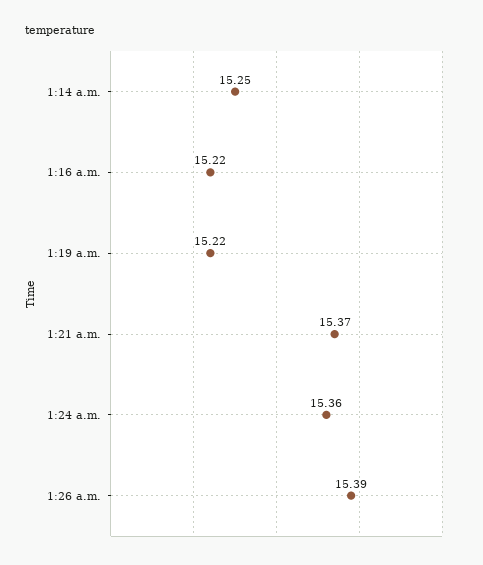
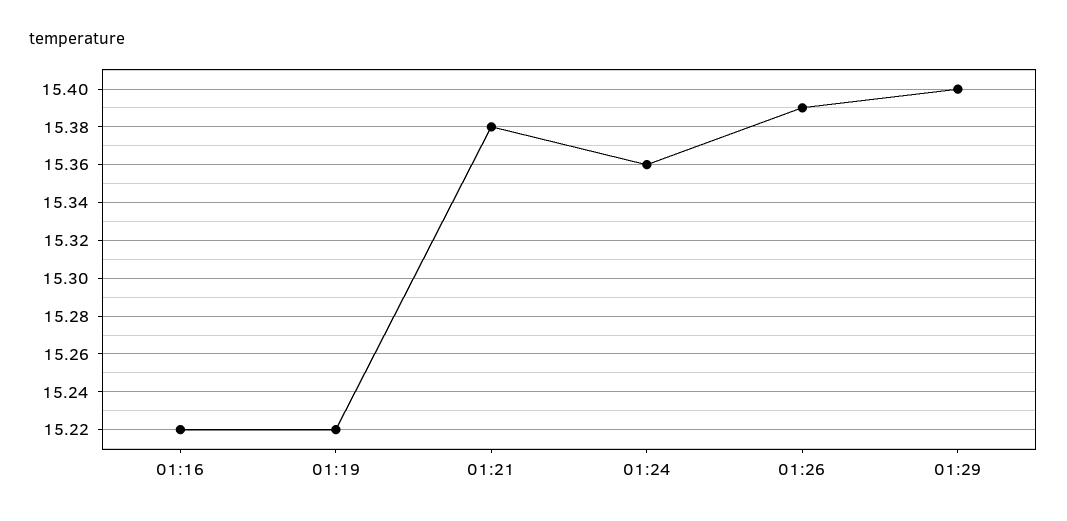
1:14 a.m.: 15.25 -> none
1:21 a.m.: 15.37 -> 15.38
01:29: none -> 15.4

